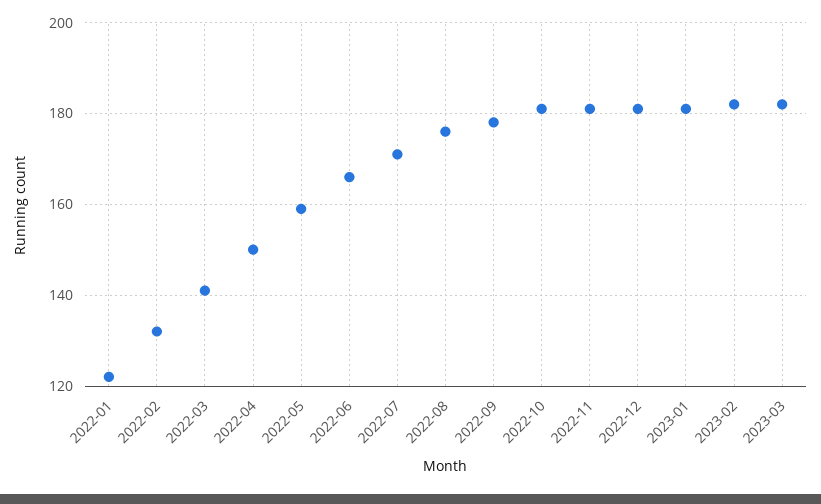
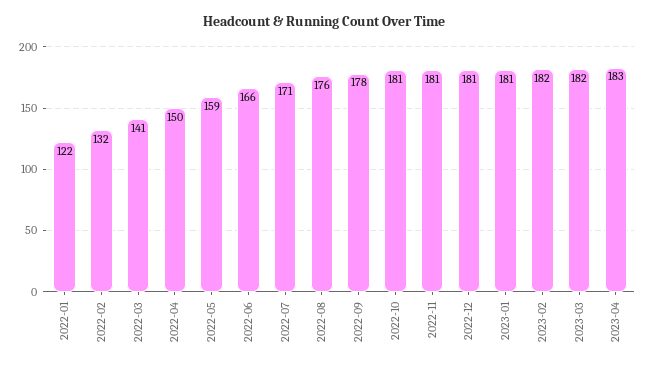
2023-04: none -> 183

